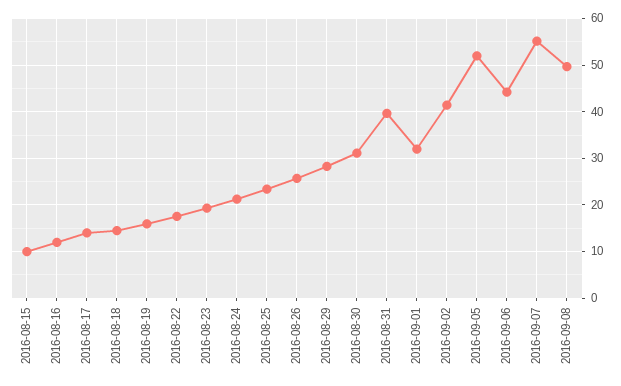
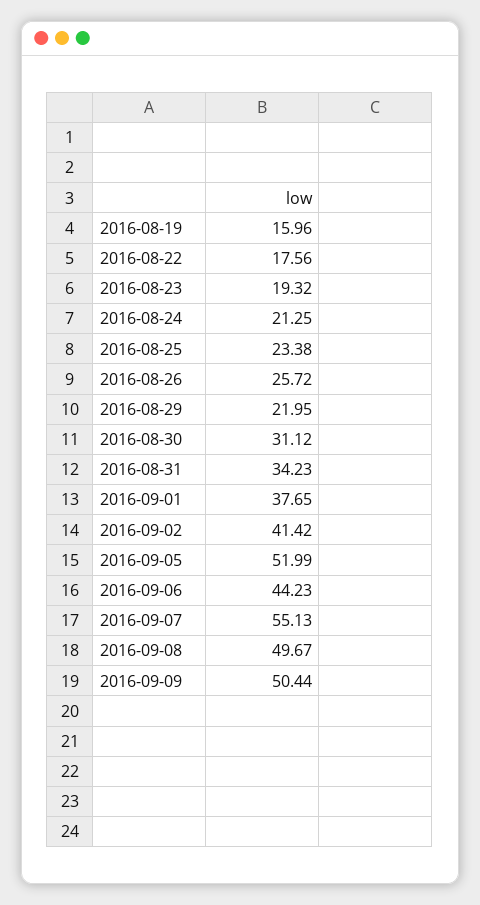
2016-08-15: 10 -> none
2016-08-16: 12 -> none
2016-08-17: 14 -> none
2016-08-18: 14 -> none
2016-08-29: 28 -> 21.95
2016-08-31: 40 -> 34.23
2016-09-01: 32 -> 37.65
2016-09-09: none -> 50.44

